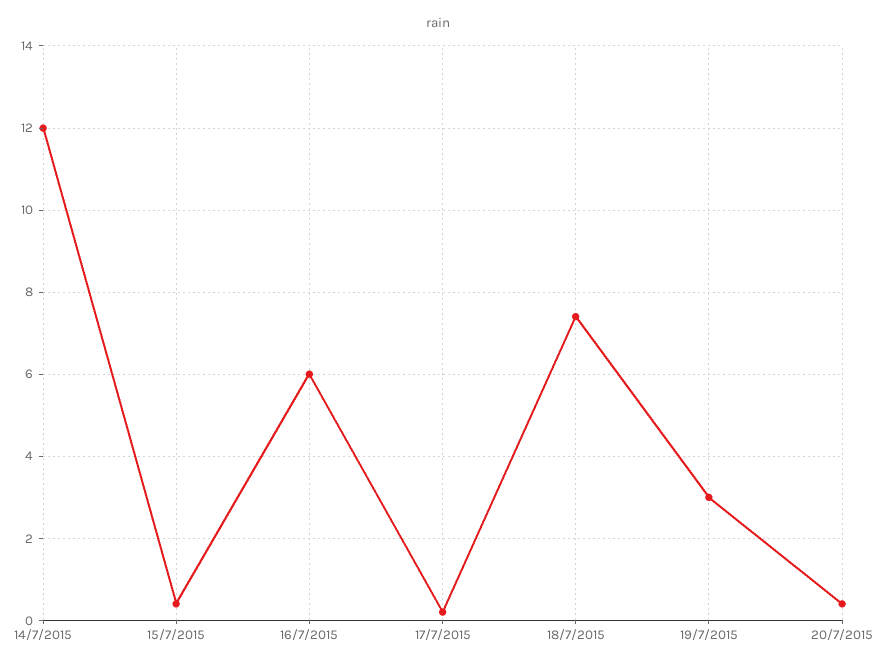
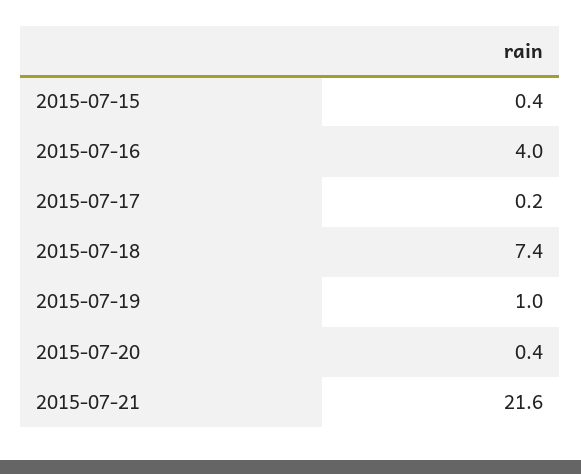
14/7/2015: 12 -> none
16/7/2015: 6 -> 4
19/7/2015: 3 -> 1
2015-07-21: none -> 21.6

